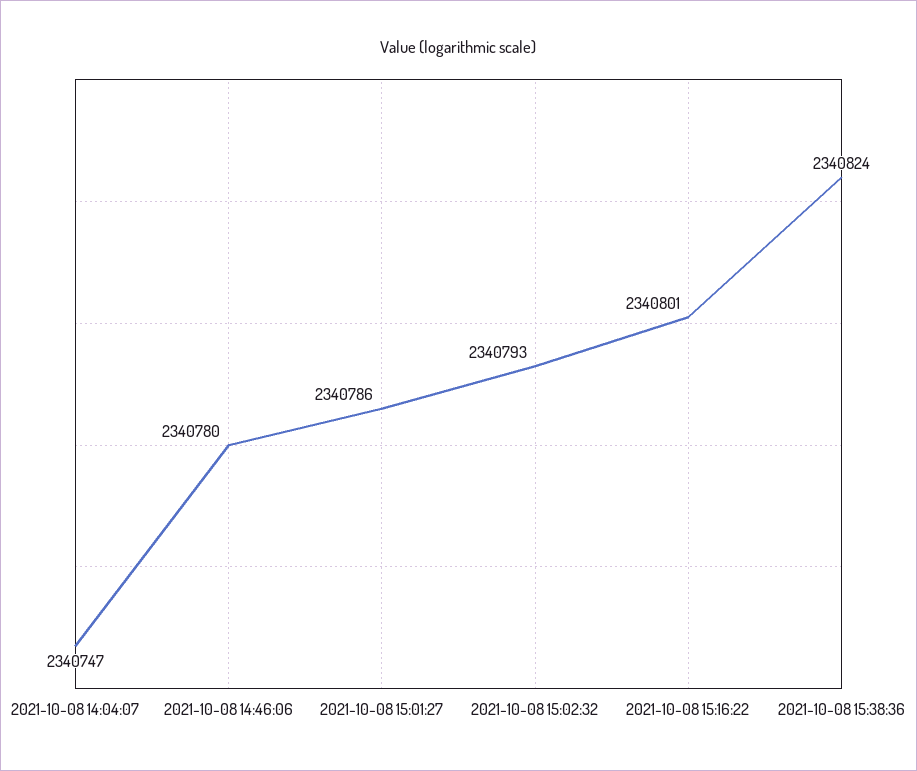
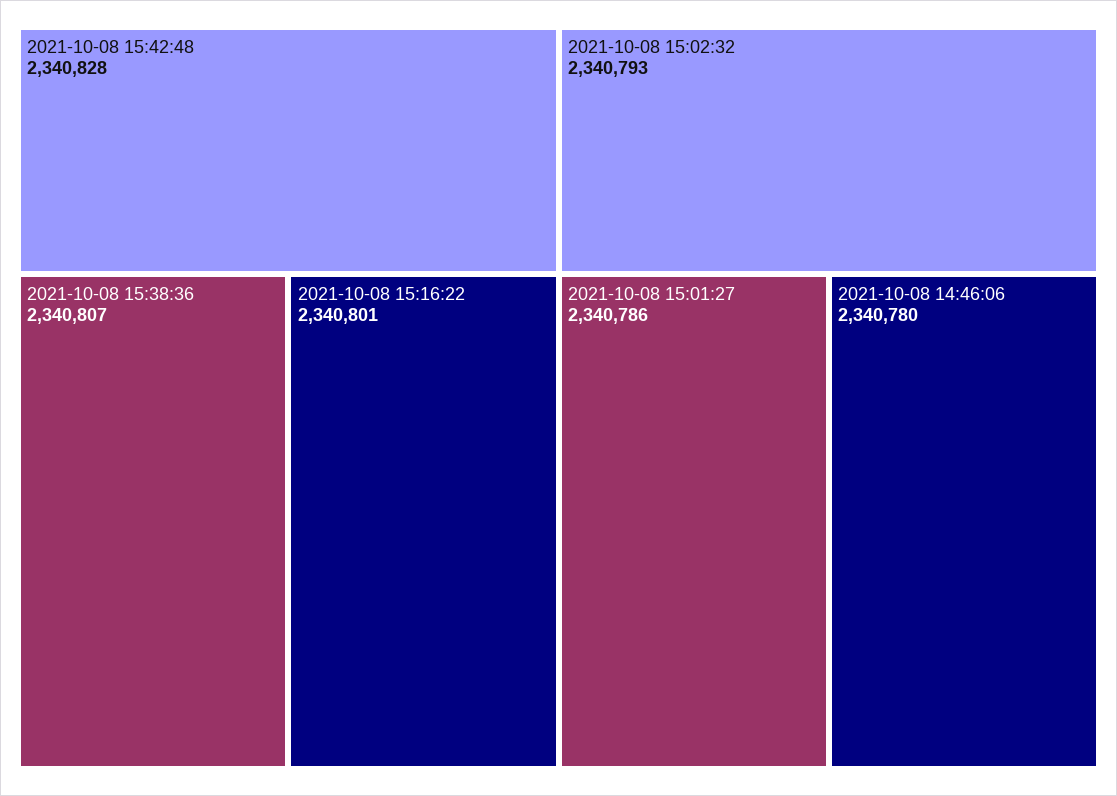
2021-10-08 14:04:07: 2340747 -> none
2021-10-08 15:38:36: 2340824 -> 2340807
2021-10-08 15:42:48: none -> 2340828

